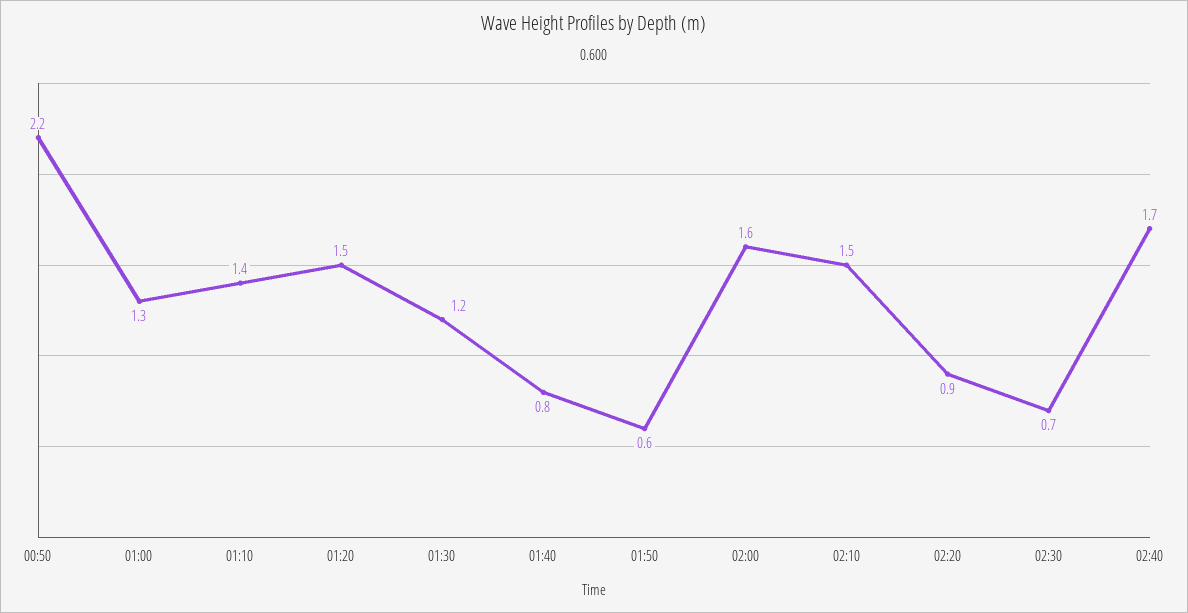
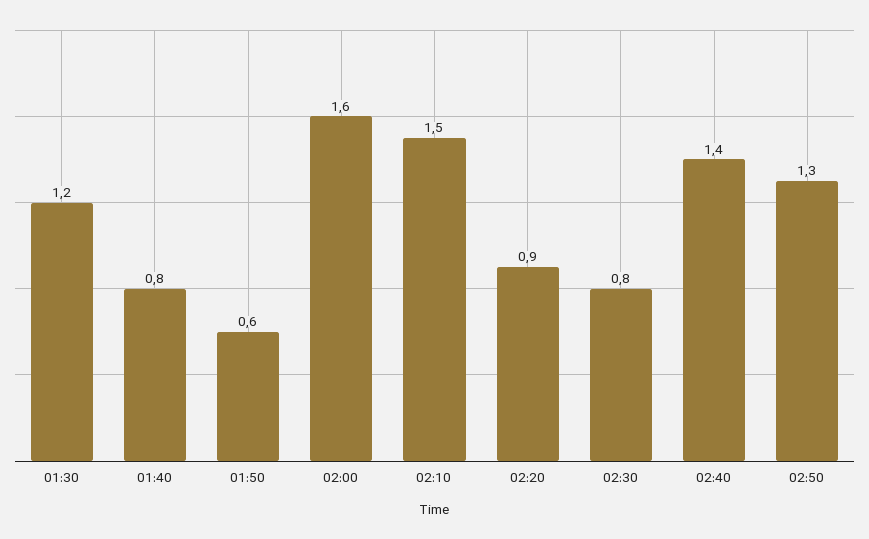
00:50: 2.2 -> none
01:00: 1.3 -> none
01:10: 1.4 -> none
01:20: 1.5 -> none
02:30: 0.7 -> 0.8
02:40: 1.7 -> 1.4
02:50: none -> 1.3

